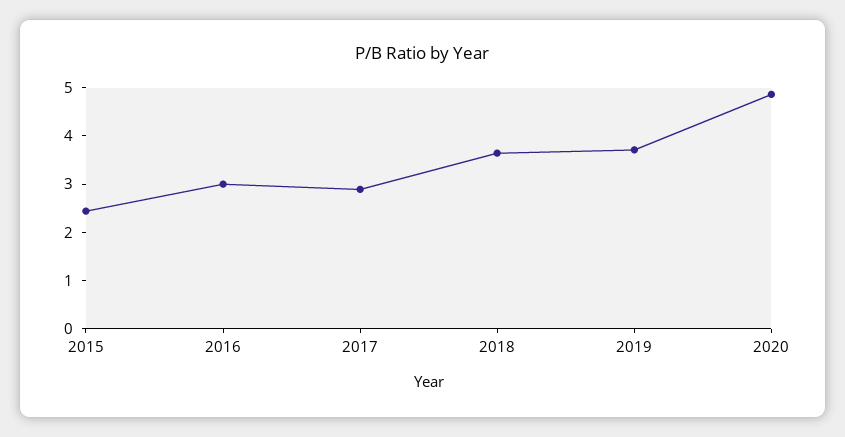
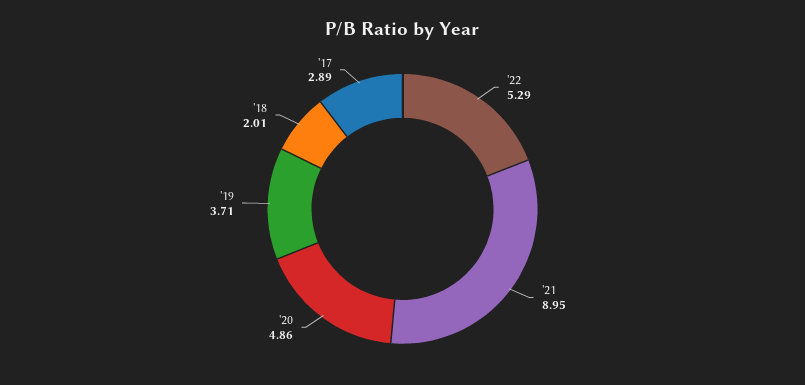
2015: 2.4 -> none
2016: 3 -> none
2018: 3.6 -> 2.01
'22: none -> 5.29
'21: none -> 8.95

